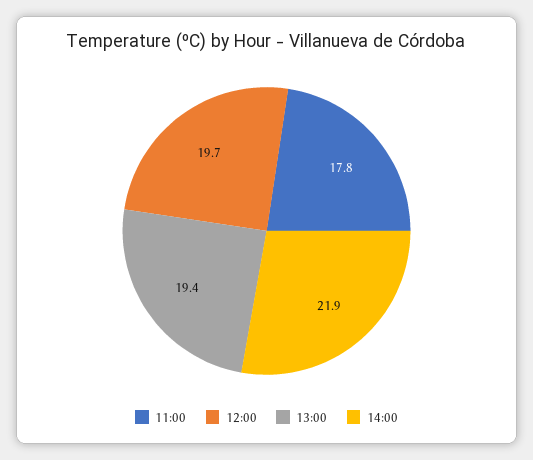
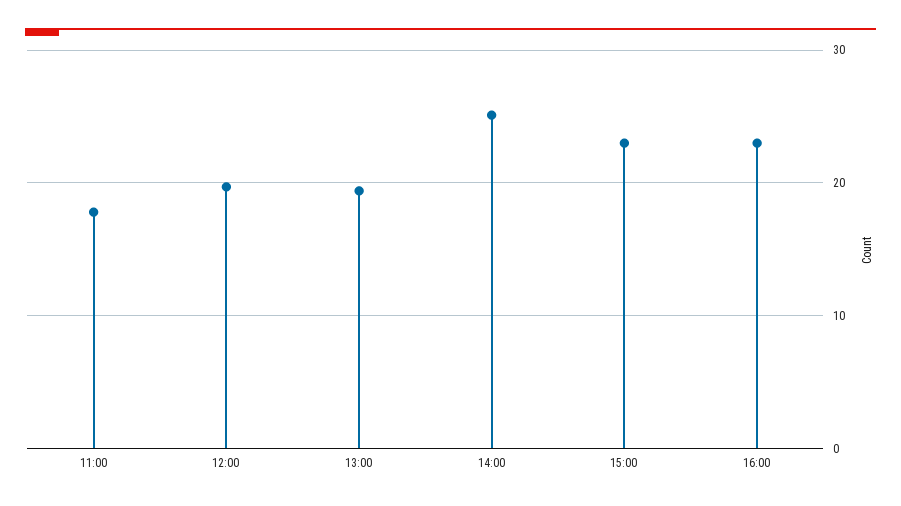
14:00: 21.9 -> 25
15:00: none -> 23
16:00: none -> 23

